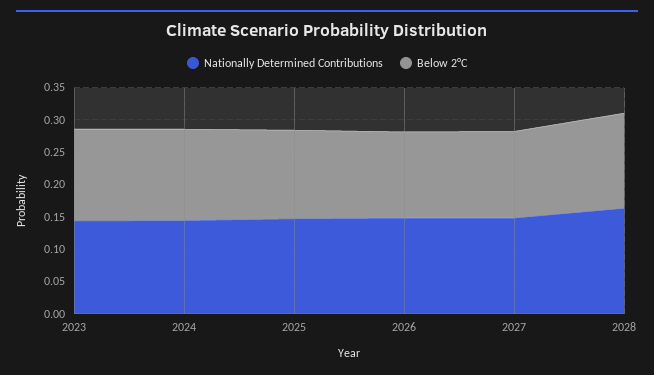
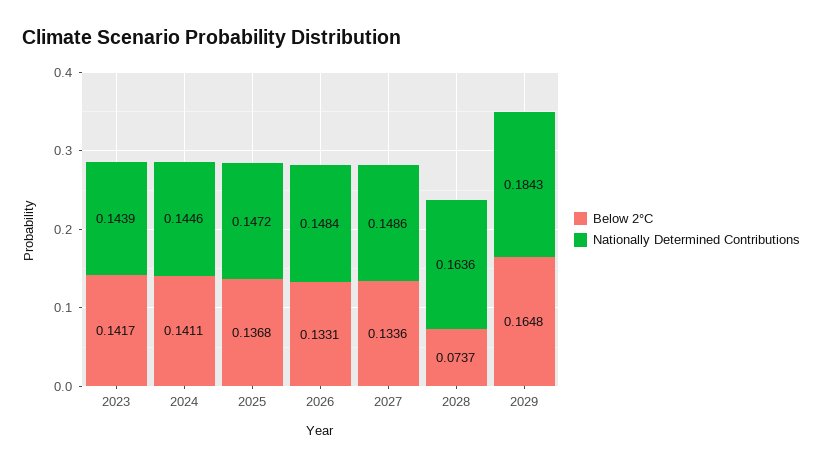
Below 2°C, 2028: 0.15 -> 0.0737
Below 2°C, 2029: none -> 0.1648
Nationally Determined Contributions, 2029: none -> 0.1843

